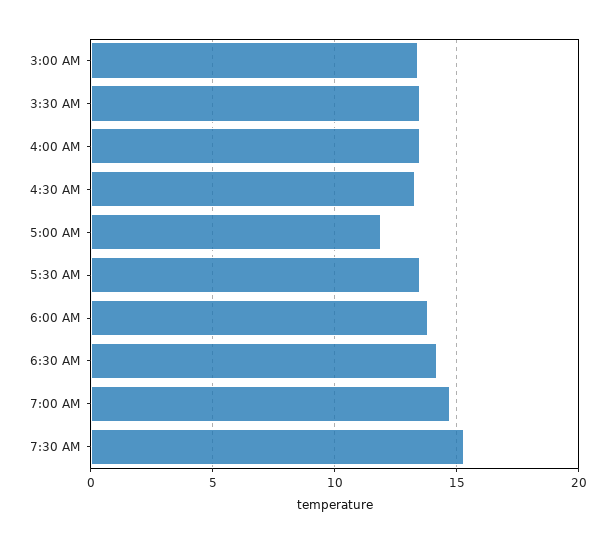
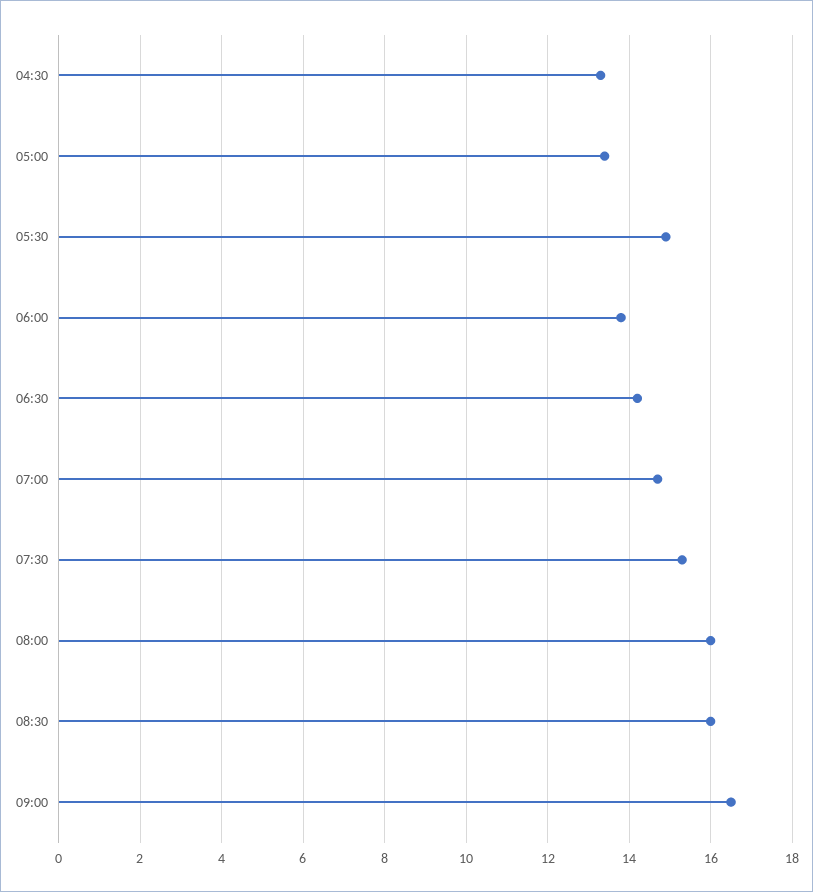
3:00 AM: 13.5 -> none
3:30 AM: 13.5 -> none
4:00 AM: 13.5 -> none
5:00 AM: 12 -> 13.5
5:30 AM: 13.5 -> 15
08:00: none -> 16
08:30: none -> 16
09:00: none -> 16.5

